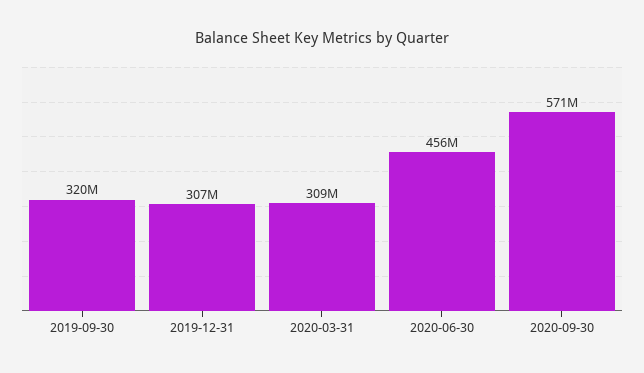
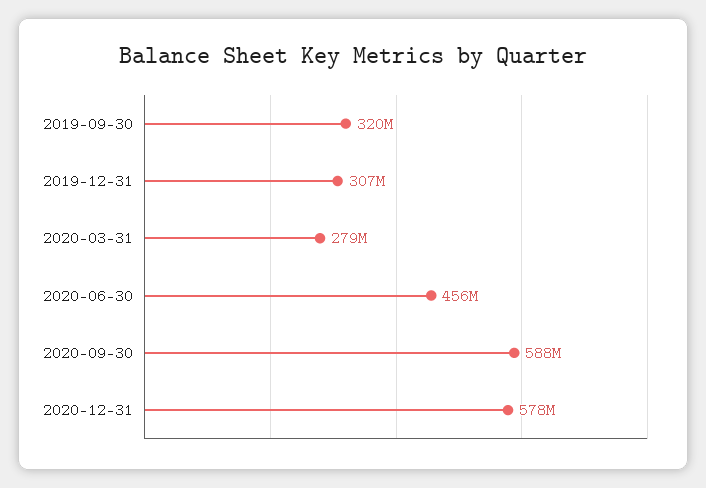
2020-03-31: 309000000 -> 279000000
2020-09-30: 571000000 -> 588000000
2020-12-31: none -> 578000000

